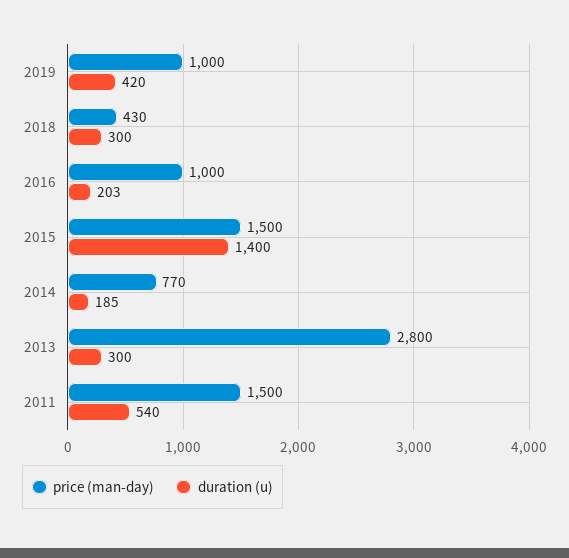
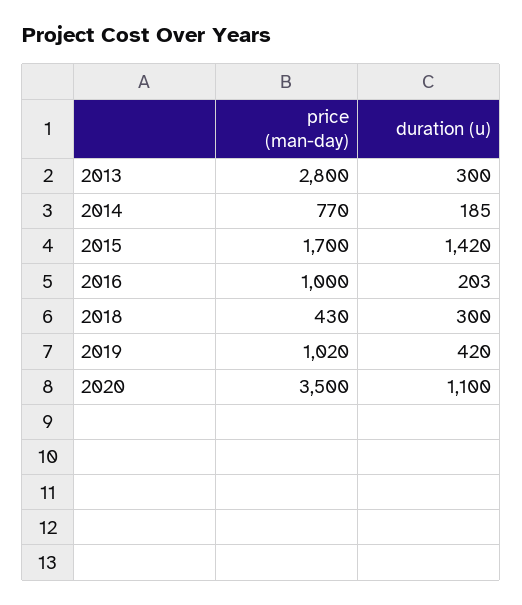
price (man-day), 2019: 1000 -> 1020
price (man-day), 2015: 1500 -> 1700
duration (u), 2015: 1400 -> 1420
price (man-day), 2011: 1500 -> none
duration (u), 2011: 540 -> none
price (man-day), 2020: none -> 3500
duration (u), 2020: none -> 1100

